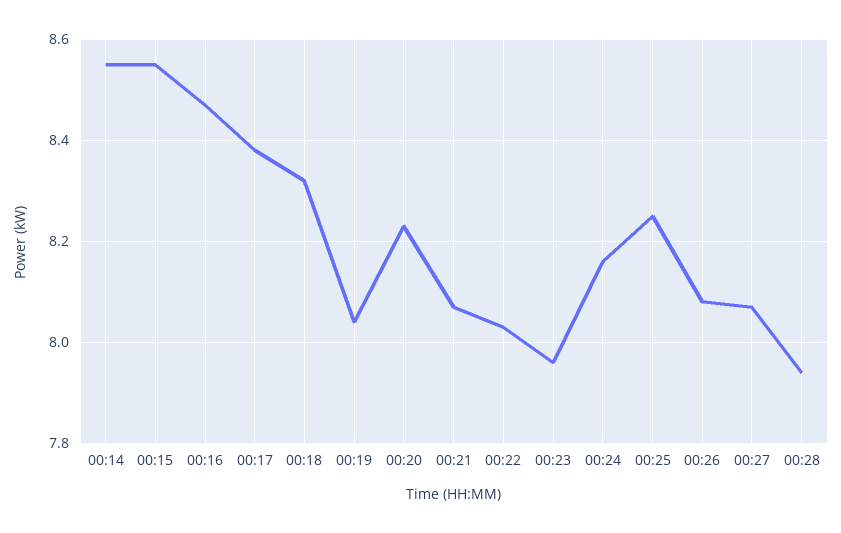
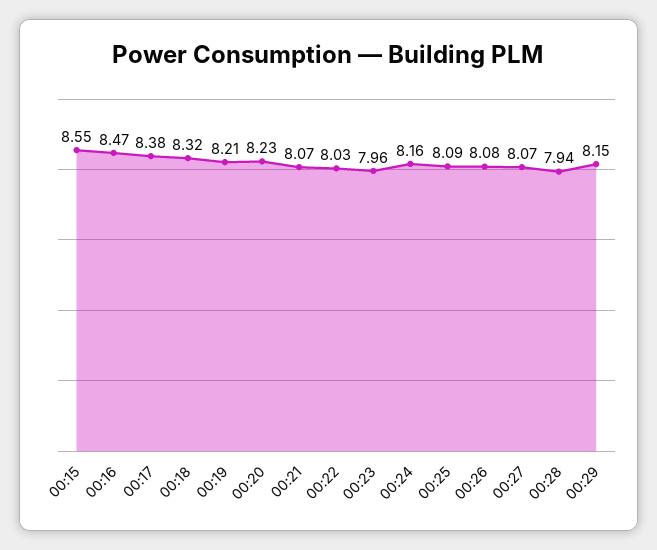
00:14: 8.55 -> none
00:19: 8.05 -> 8.21
00:25: 8.25 -> 8.09
00:29: none -> 8.15

